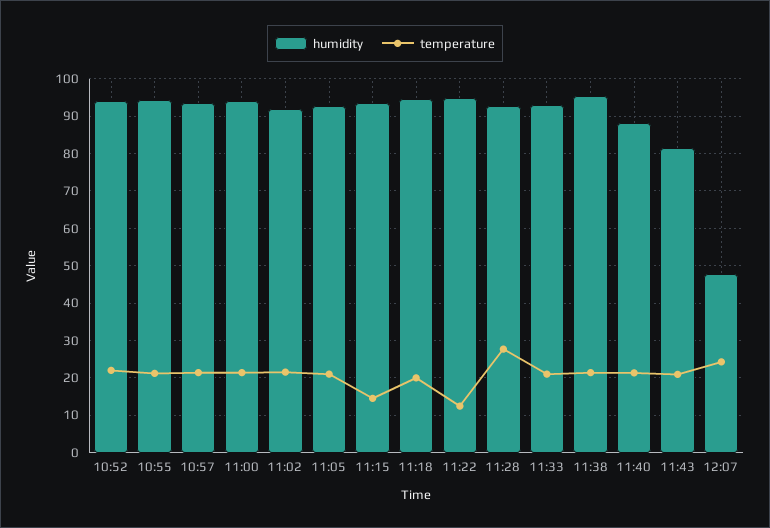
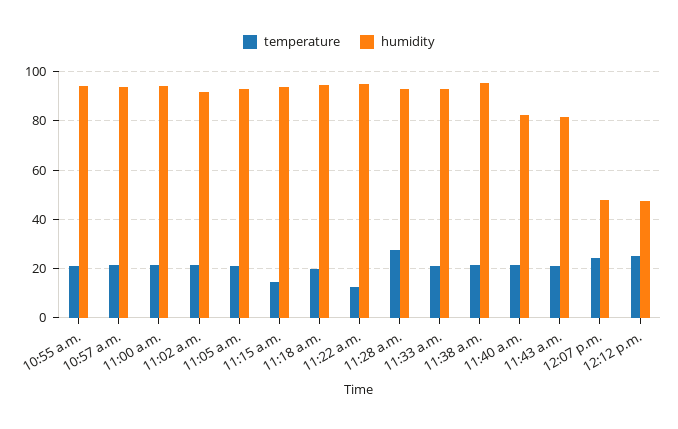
humidity, 10:52: 94 -> none
temperature, 10:52: 22 -> none
humidity, 11:40: 88 -> 82.5
temperature, 12:12 p.m.: none -> 25
humidity, 12:12 p.m.: none -> 47.5

